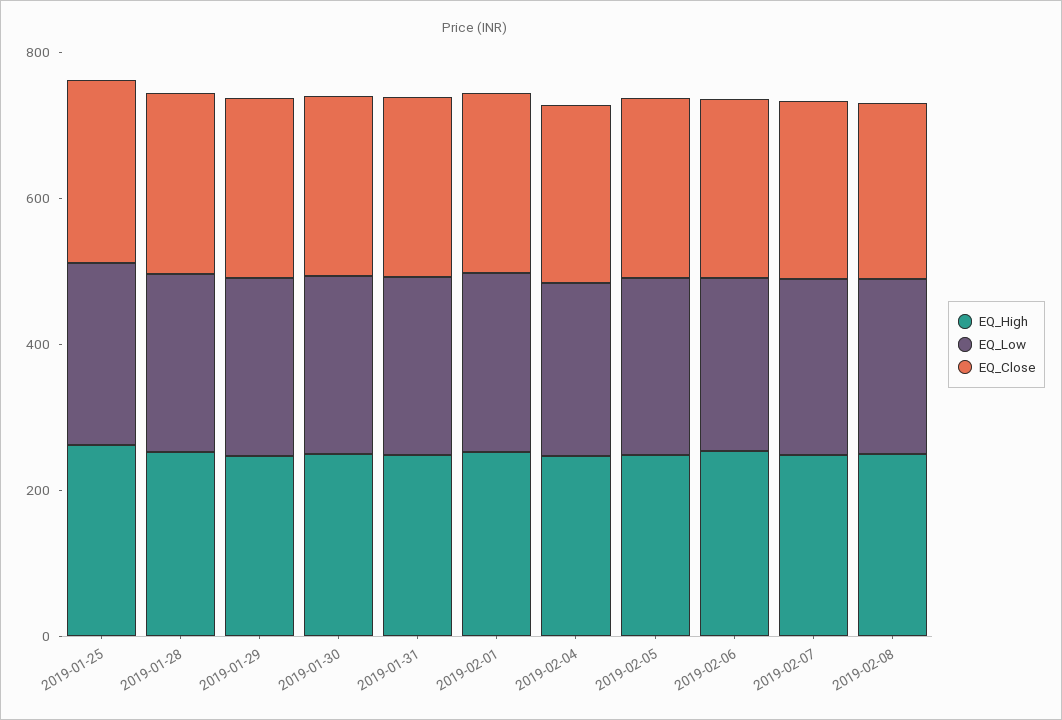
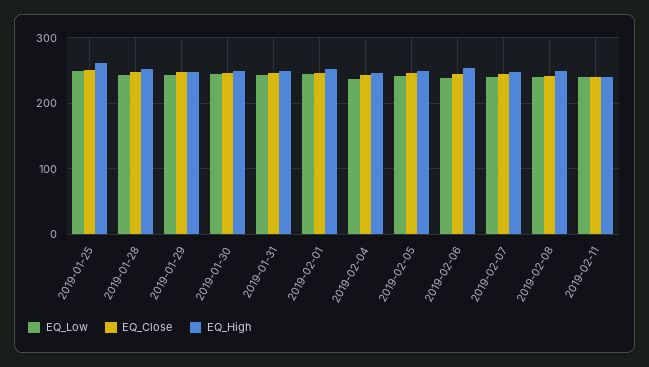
EQ_Low, 2019-02-11: none -> 240
EQ_Close, 2019-02-11: none -> 240
EQ_High, 2019-02-11: none -> 240

